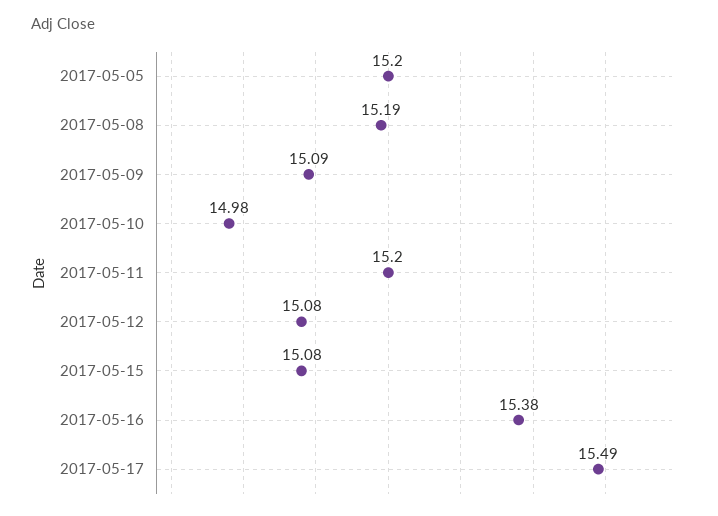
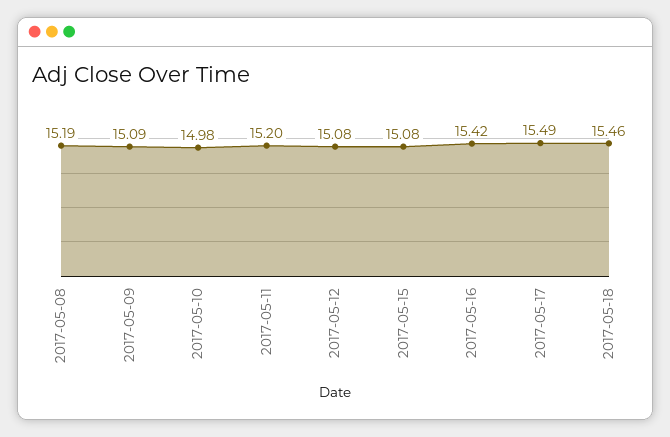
2017-05-05: 15.2 -> none
2017-05-16: 15.38 -> 15.42
2017-05-18: none -> 15.46

